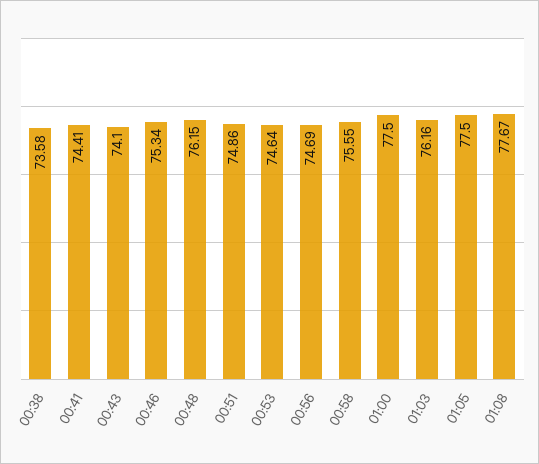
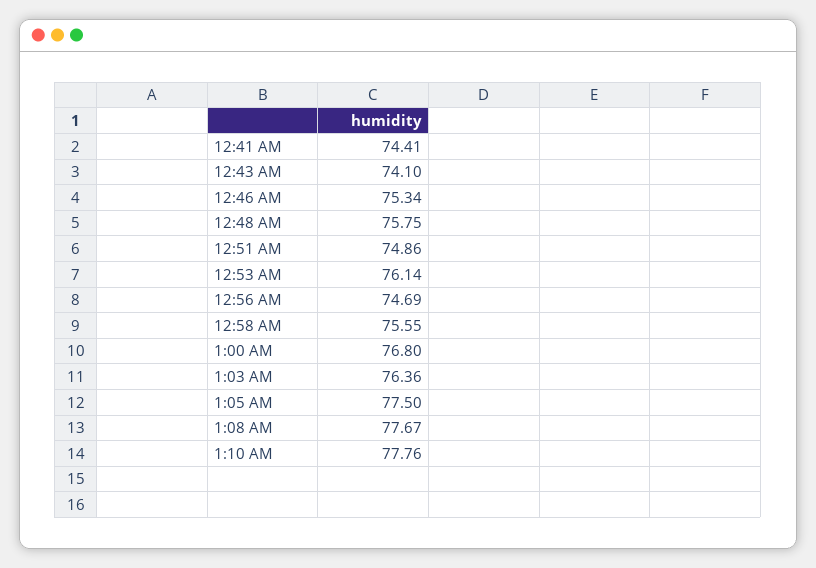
00:38: 73.58 -> none
00:48: 76.15 -> 75.75
00:53: 74.64 -> 76.14
01:00: 77.5 -> 76.8
01:03: 76.16 -> 76.36
1:10 AM: none -> 77.76

